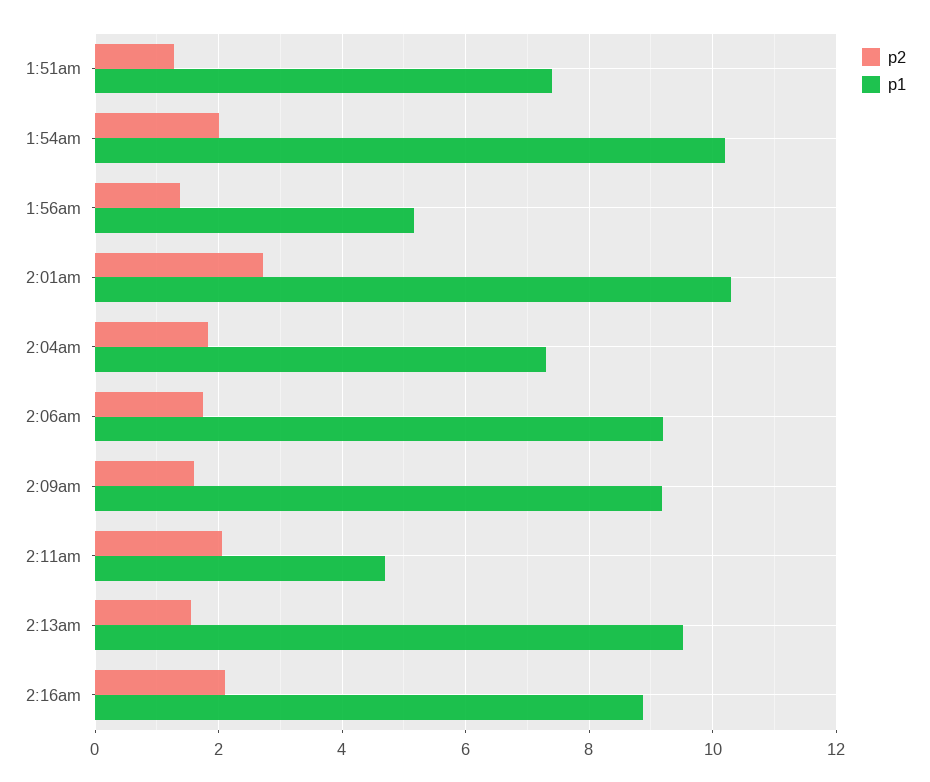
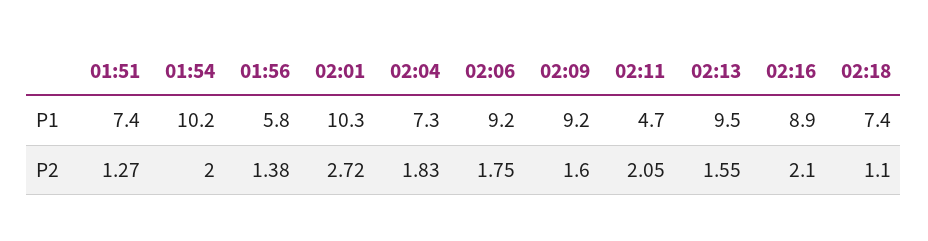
p1, 1:56am: 5.2 -> 5.8
p1, 02:18: none -> 7.4
p2, 02:18: none -> 1.1

